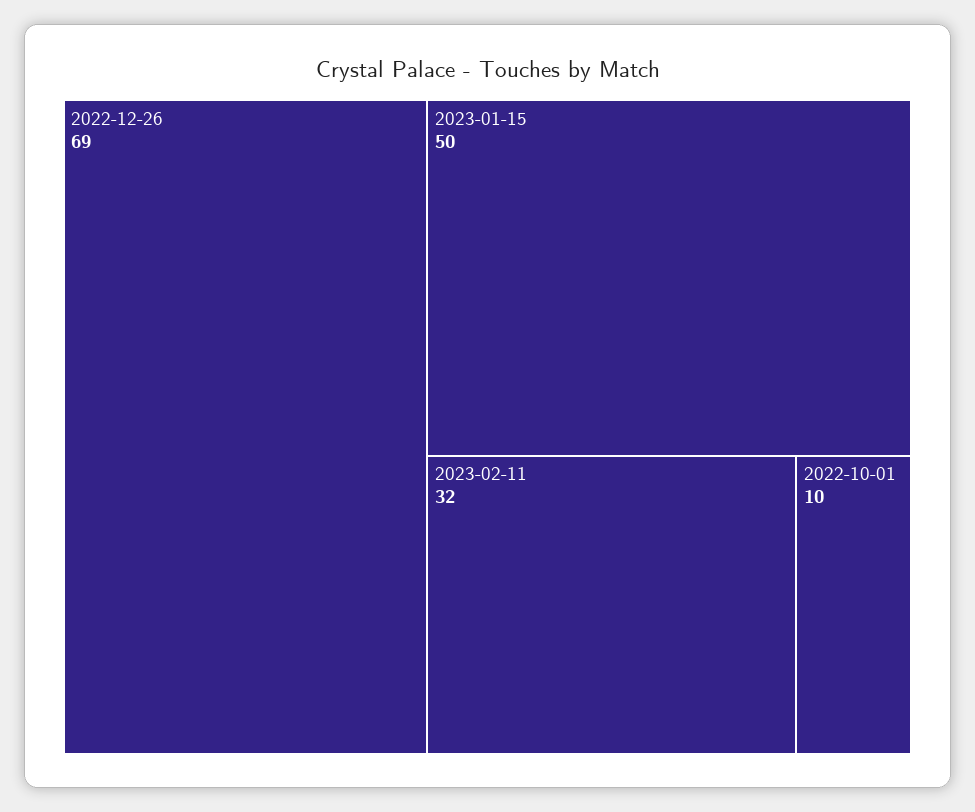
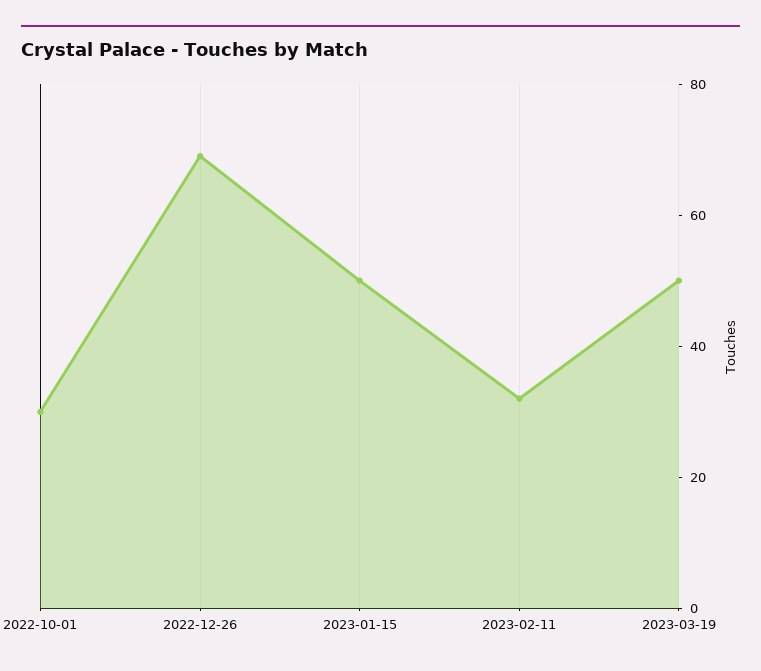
2022-10-01: 10 -> 30
2023-03-19: none -> 50

